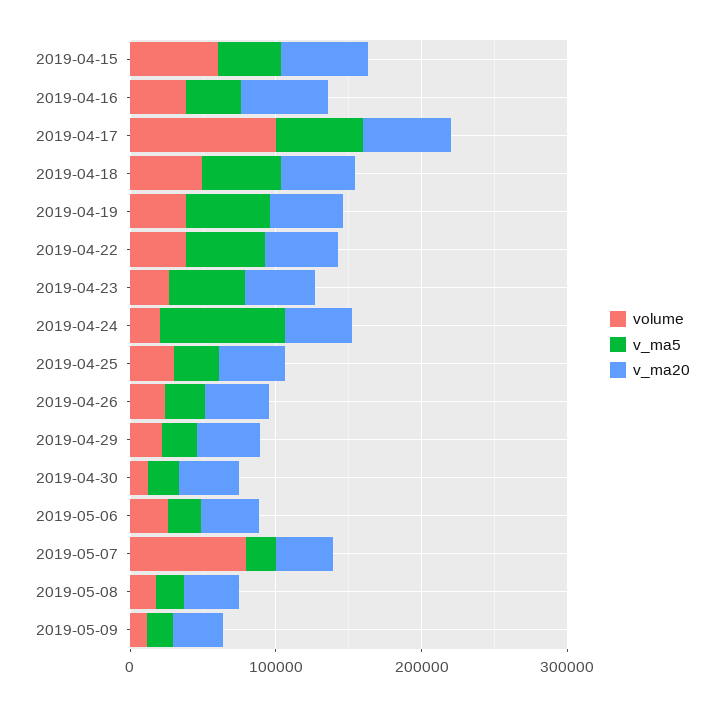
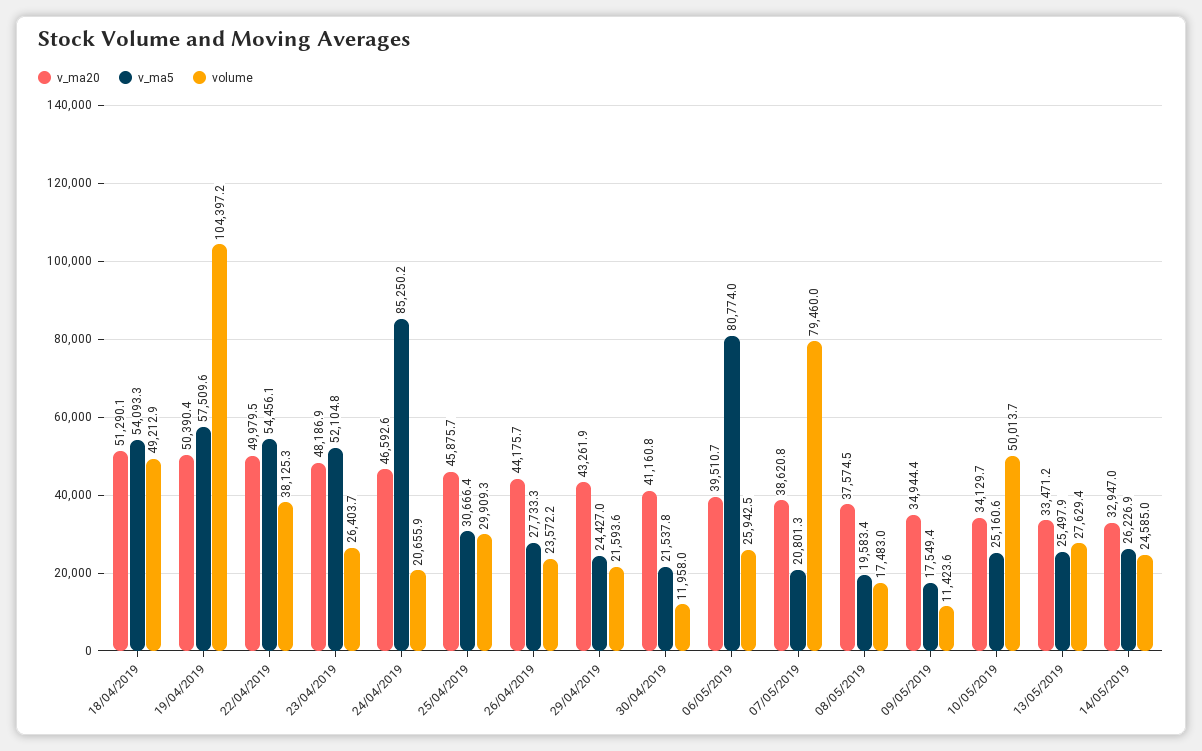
volume, 2019-04-15: 60000 -> none
v_ma5, 2019-04-15: 40000 -> none
v_ma20, 2019-04-15: 60000 -> none
volume, 2019-04-16: 40000 -> none
v_ma5, 2019-04-16: 40000 -> none
v_ma20, 2019-04-16: 60000 -> none
volume, 2019-04-17: 100000 -> none
v_ma5, 2019-04-17: 60000 -> none
v_ma20, 2019-04-17: 60000 -> none
volume, 2019-04-19: 40000 -> 104397.2
v_ma5, 2019-05-06: 20000 -> 80774
v_ma20, 10/05/2019: none -> 34129.7
v_ma5, 10/05/2019: none -> 25160.6
volume, 10/05/2019: none -> 50013.7
v_ma20, 13/05/2019: none -> 33471.2
v_ma5, 13/05/2019: none -> 25497.9
volume, 13/05/2019: none -> 27629.4
v_ma20, 14/05/2019: none -> 32947
v_ma5, 14/05/2019: none -> 26226.9
volume, 14/05/2019: none -> 24585

